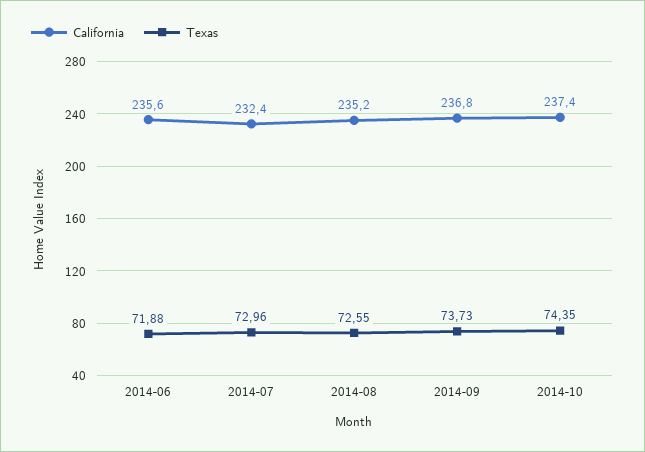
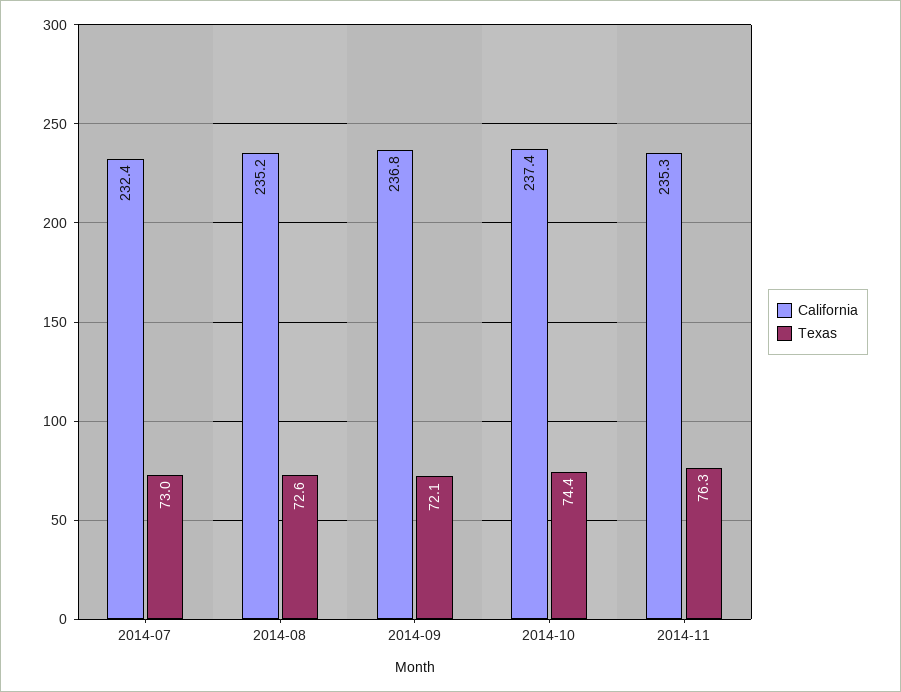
California, 2014-06: 235.6 -> none
Texas, 2014-06: 71.88 -> none
Texas, 2014-09: 73.73 -> 72.1
California, 2014-11: none -> 235.3
Texas, 2014-11: none -> 76.3

